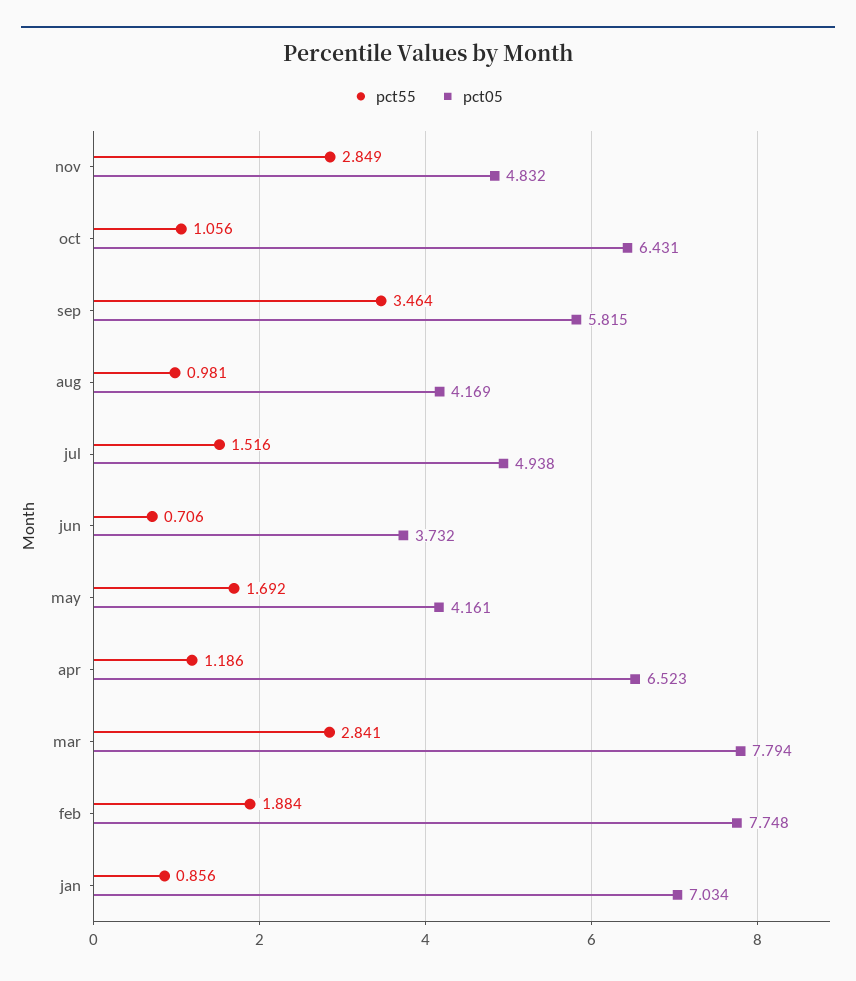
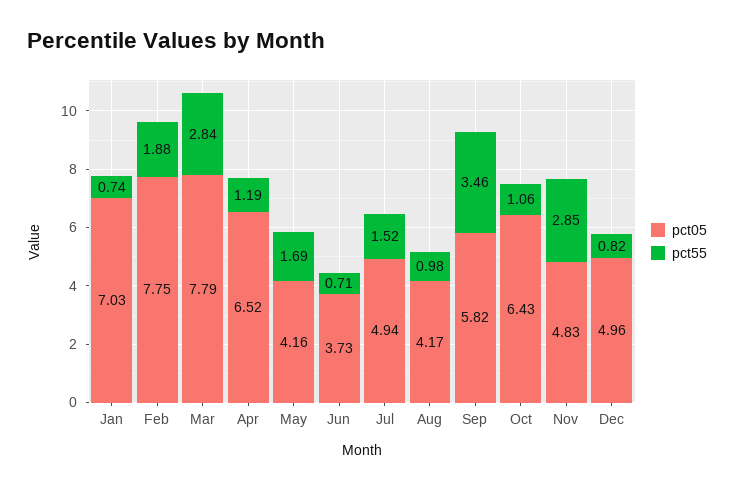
pct55, jan: 0.856 -> 0.74
pct05, Dec: none -> 4.96
pct55, Dec: none -> 0.82

